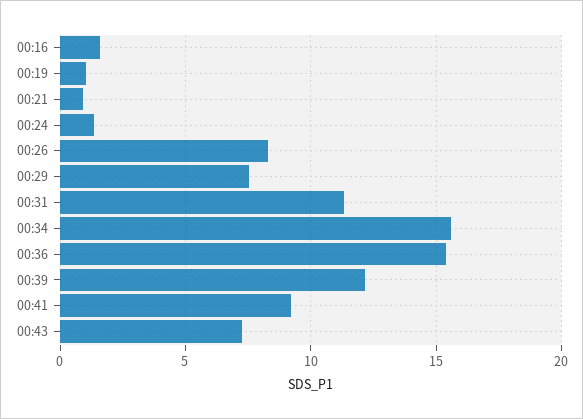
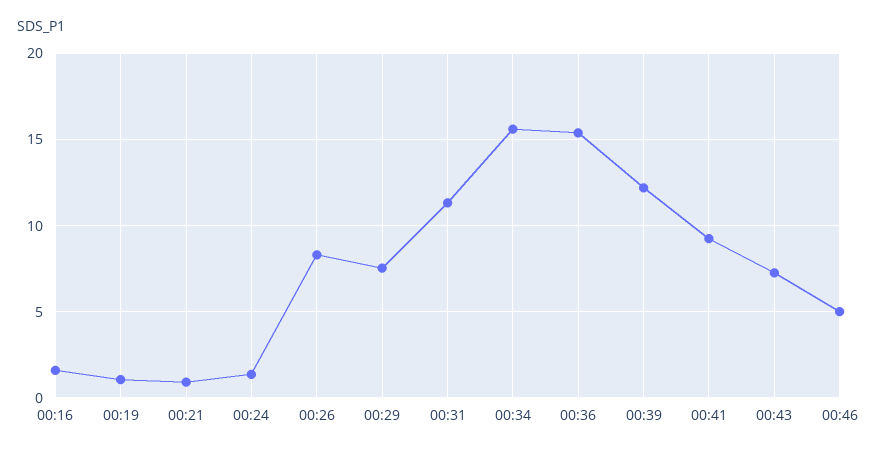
00:46: none -> 5

